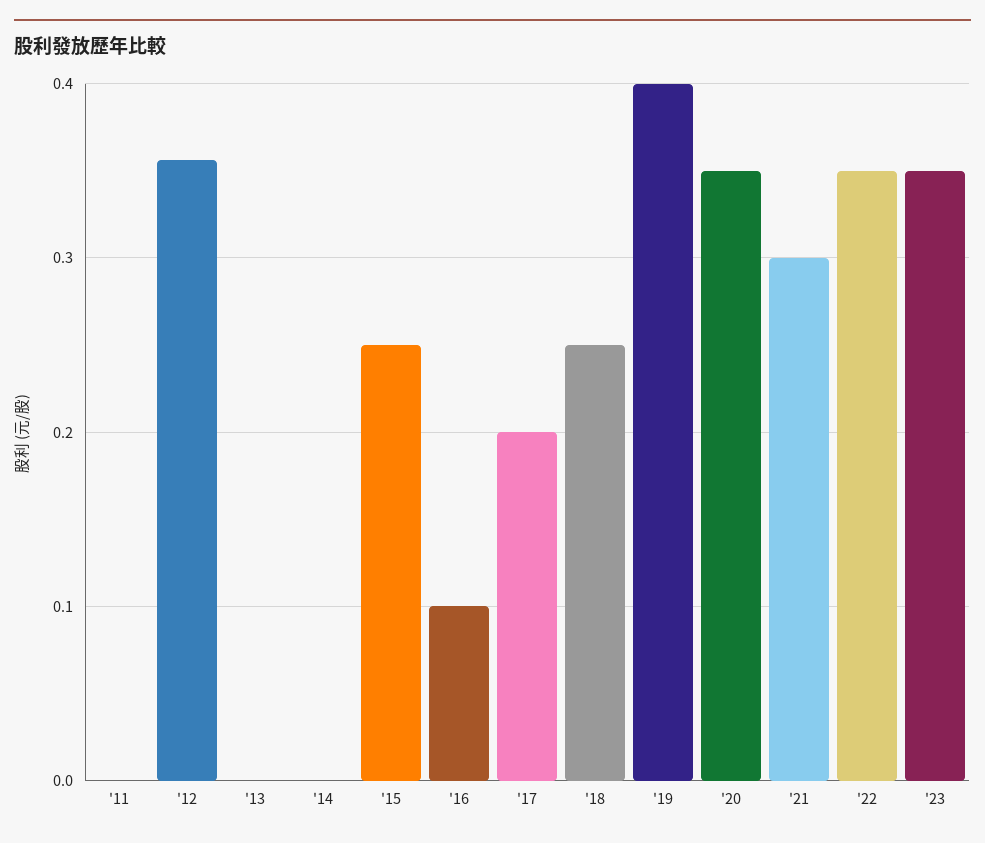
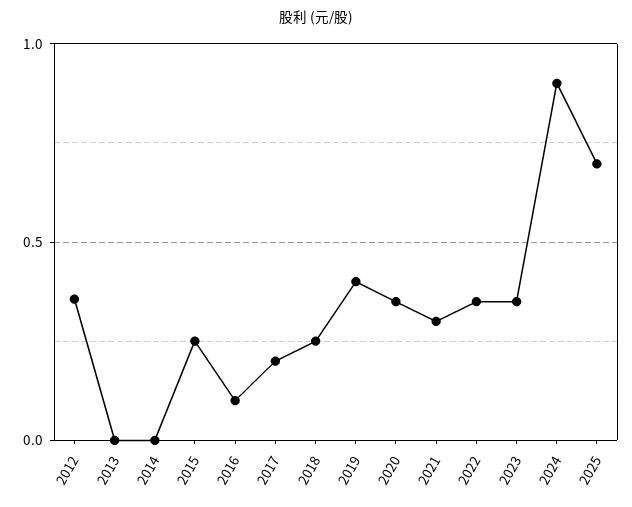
'11: 0 -> none
2024: none -> 0.9
2025: none -> 0.7

